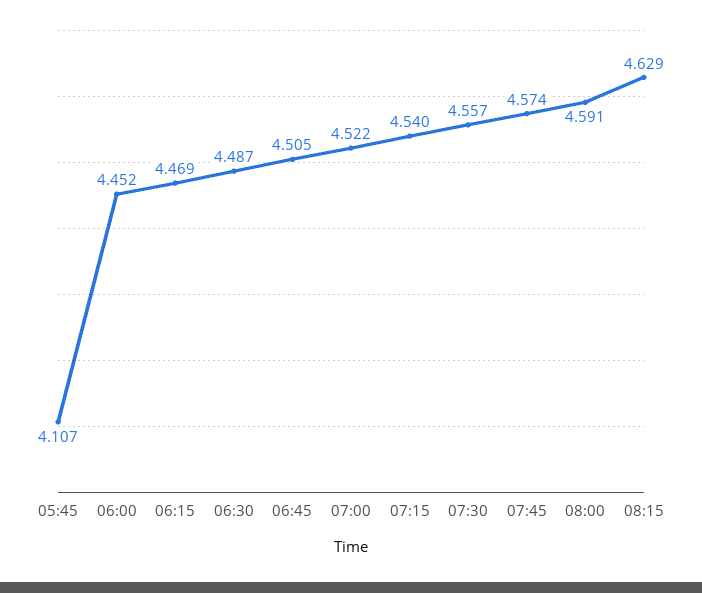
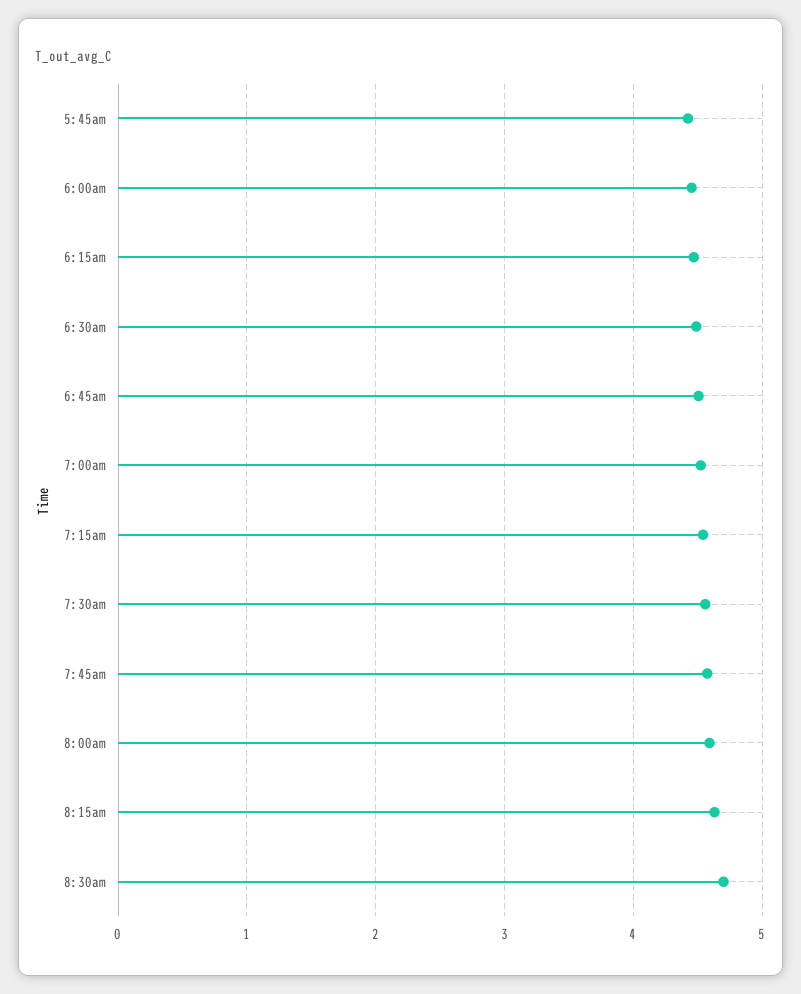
05:45: 4.107 -> 4.4
8:30am: none -> 4.7

